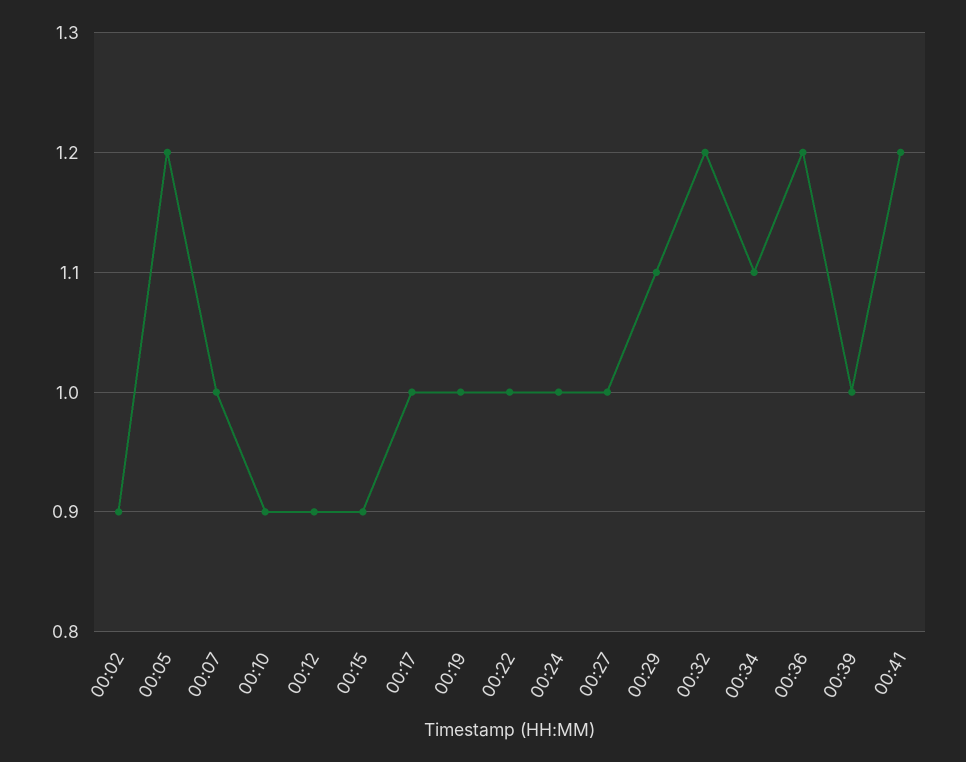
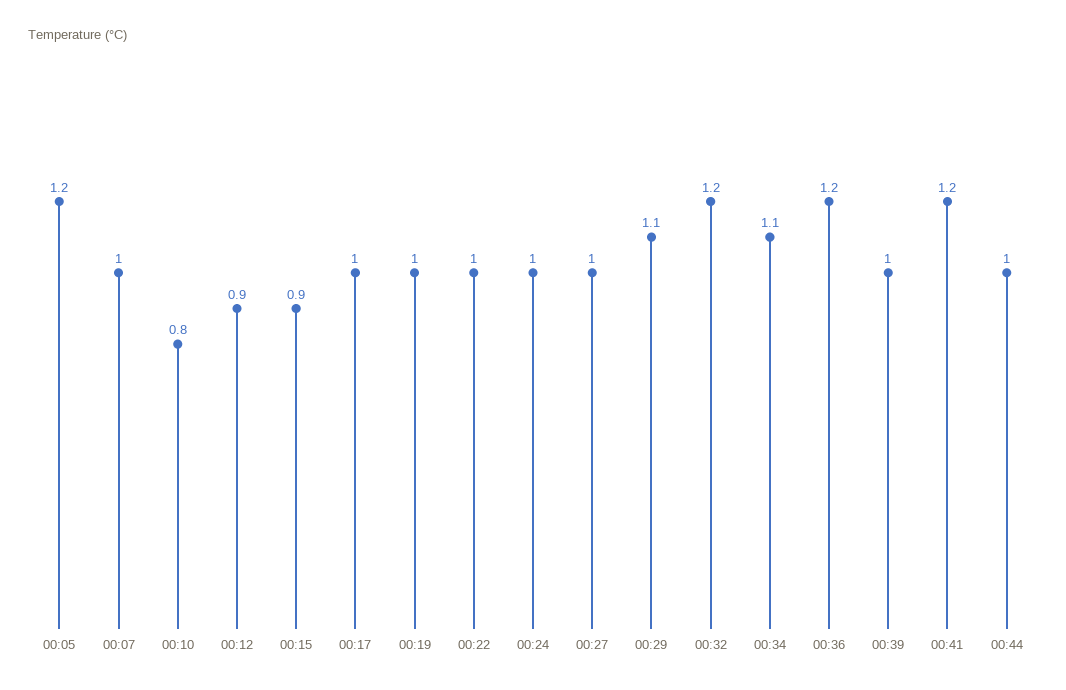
00:02: 0.9 -> none
00:10: 0.9 -> 0.8
00:44: none -> 1

